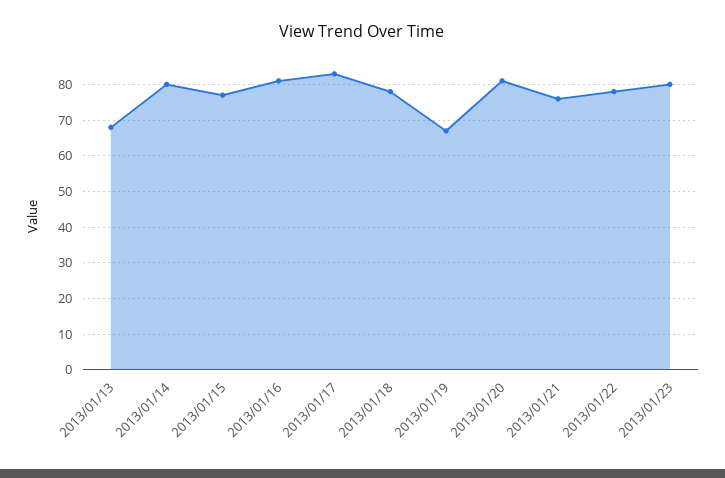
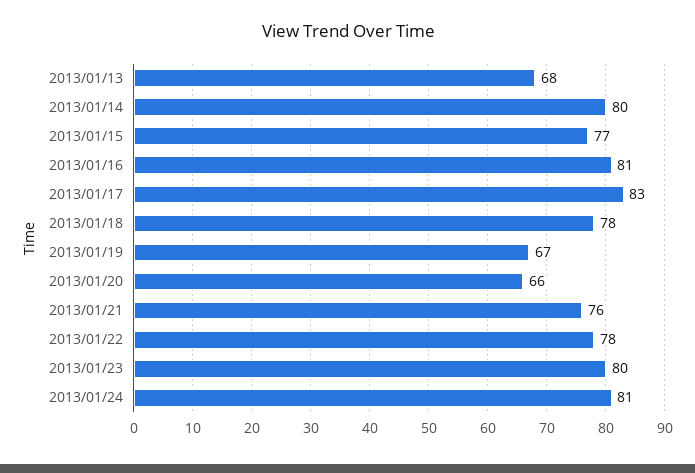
2013/01/20: 80 -> 66
2013/01/24: none -> 81

